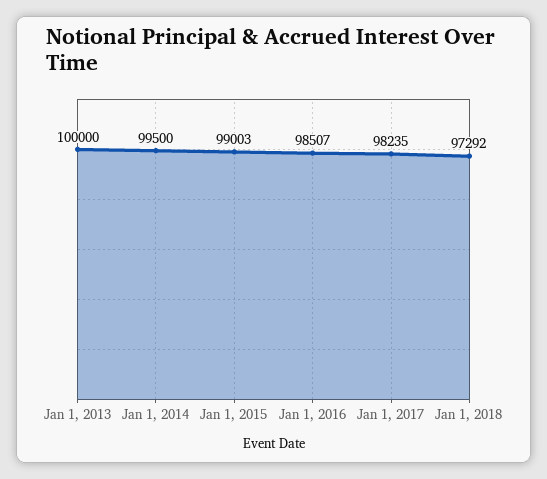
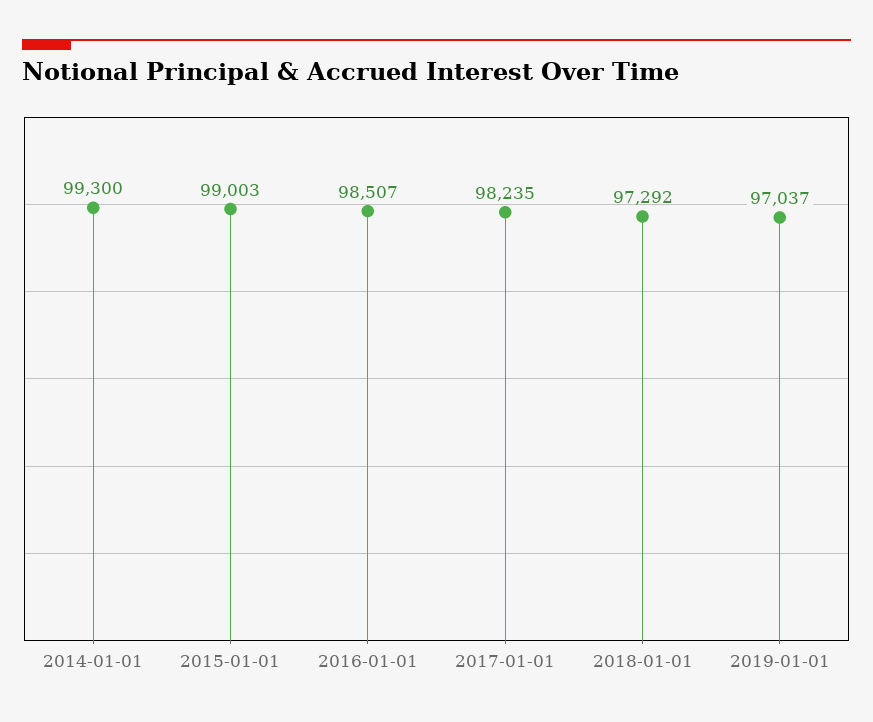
Jan 1, 2013: 100000 -> none
Jan 1, 2014: 99500 -> 99300
2019-01-01: none -> 97037

